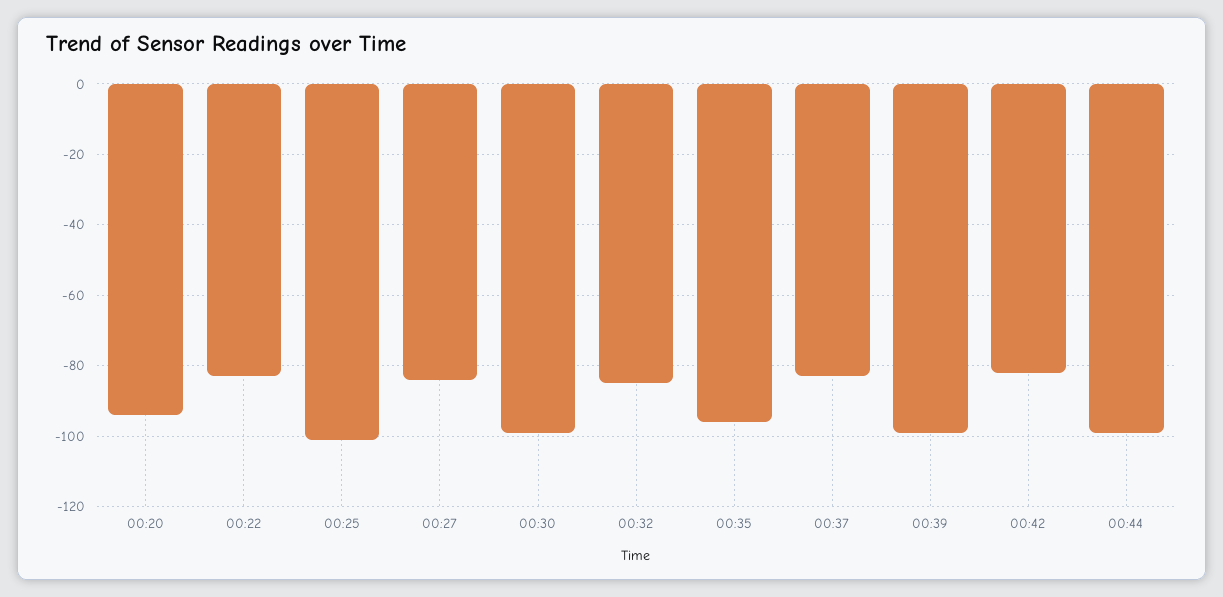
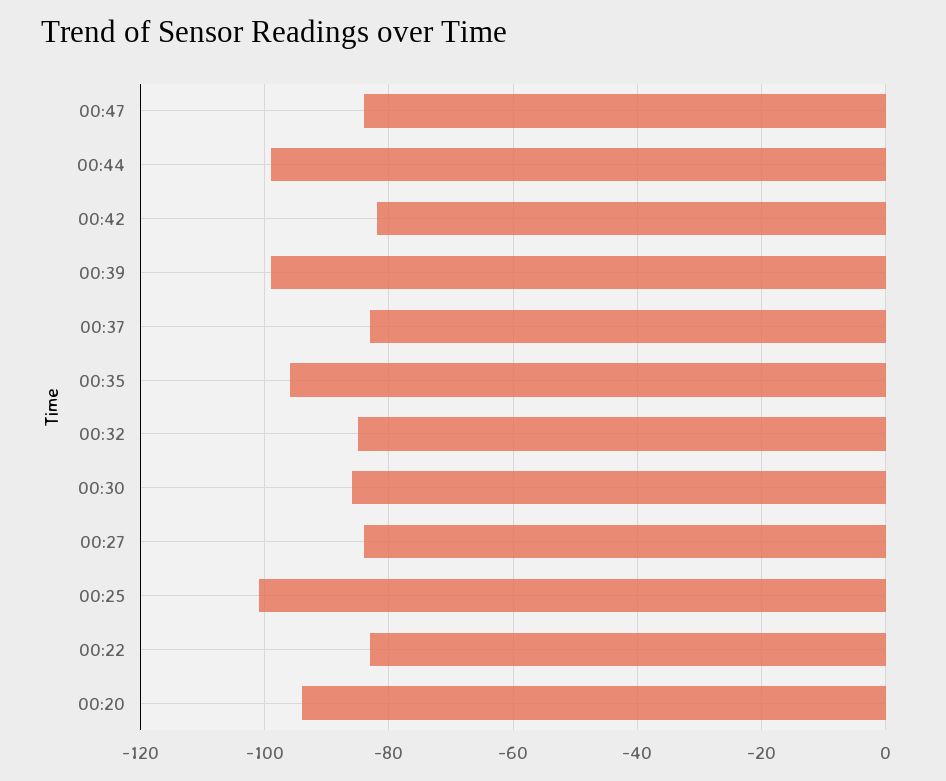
00:30: -100 -> -85
00:47: none -> -85

